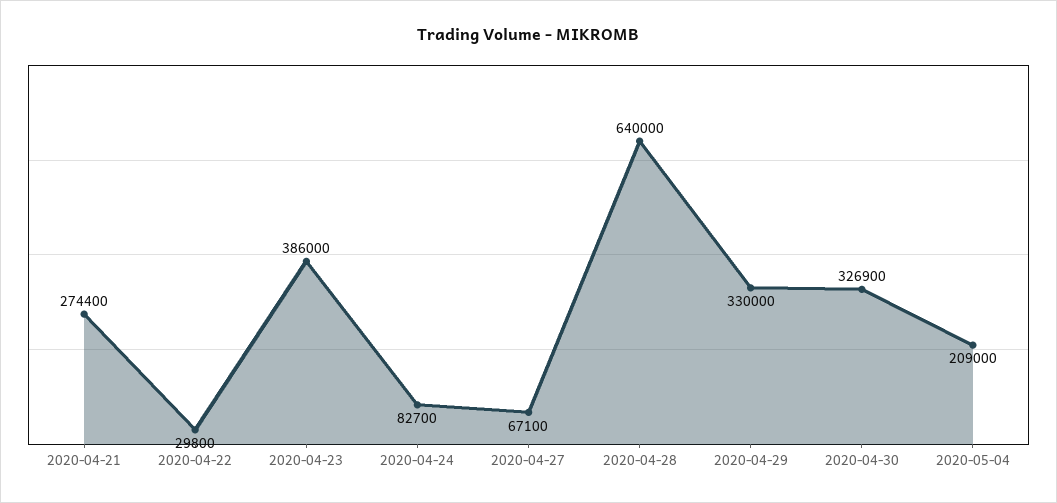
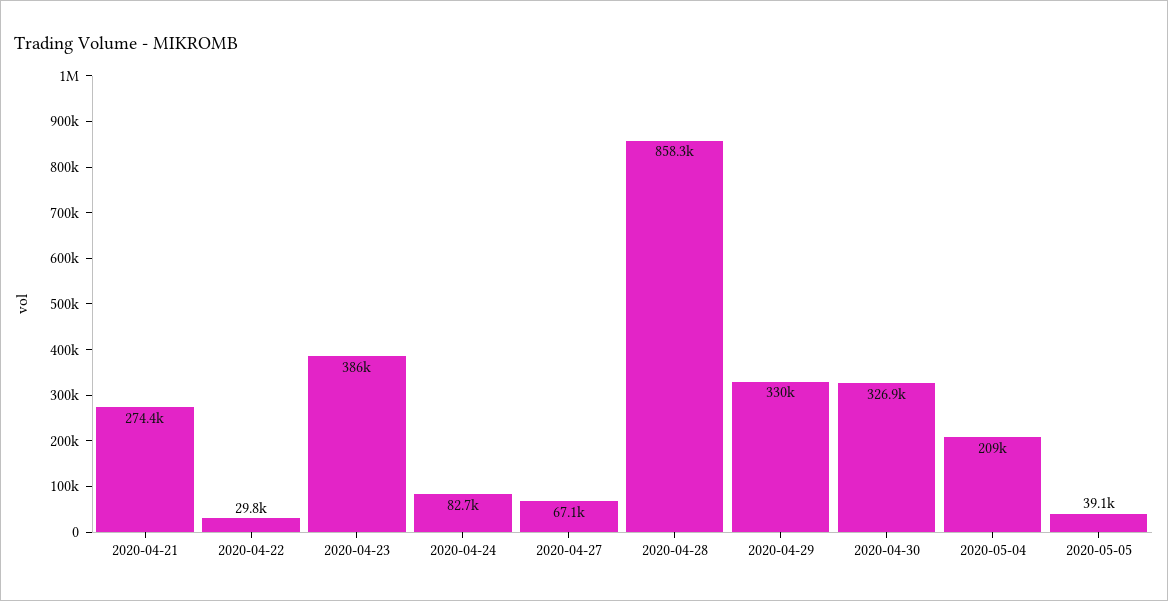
2020-04-28: 640000 -> 858300
2020-05-05: none -> 39100

